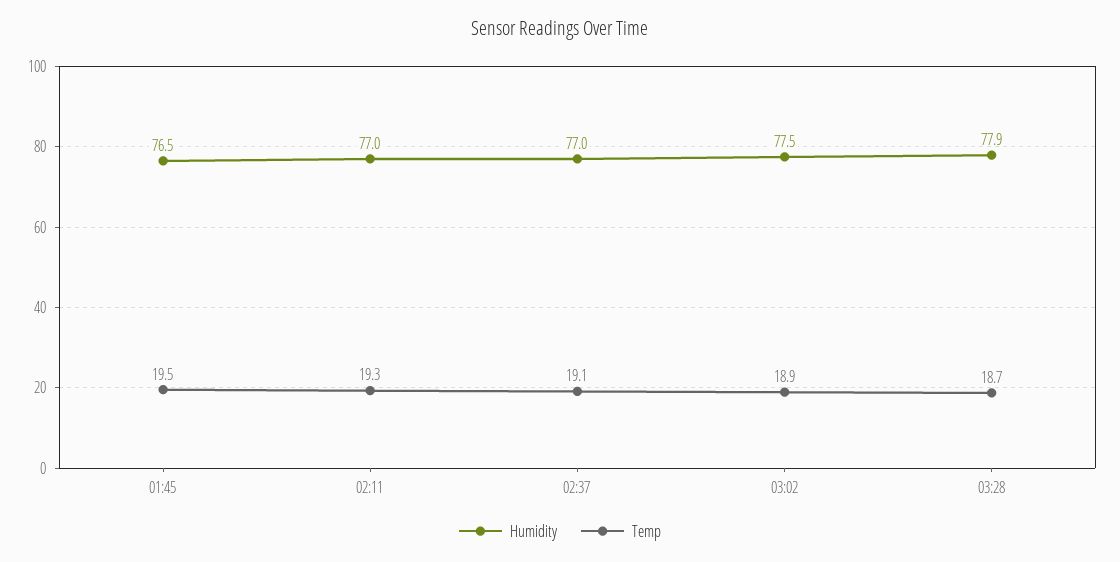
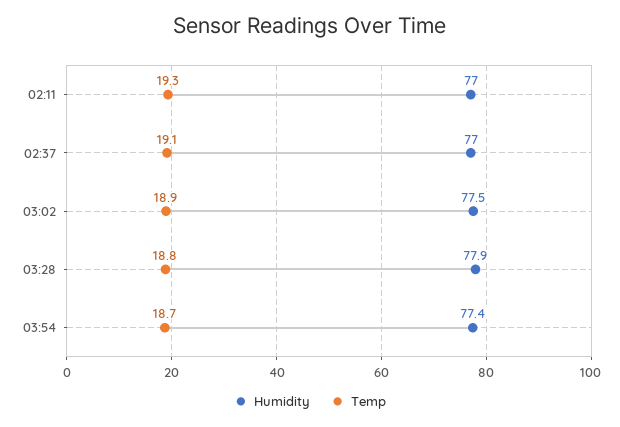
Humidity, 01:45: 76.5 -> none
Temp, 01:45: 19.5 -> none
Temp, 03:28: 18.7 -> 18.8
Humidity, 03:54: none -> 77.4
Temp, 03:54: none -> 18.7

